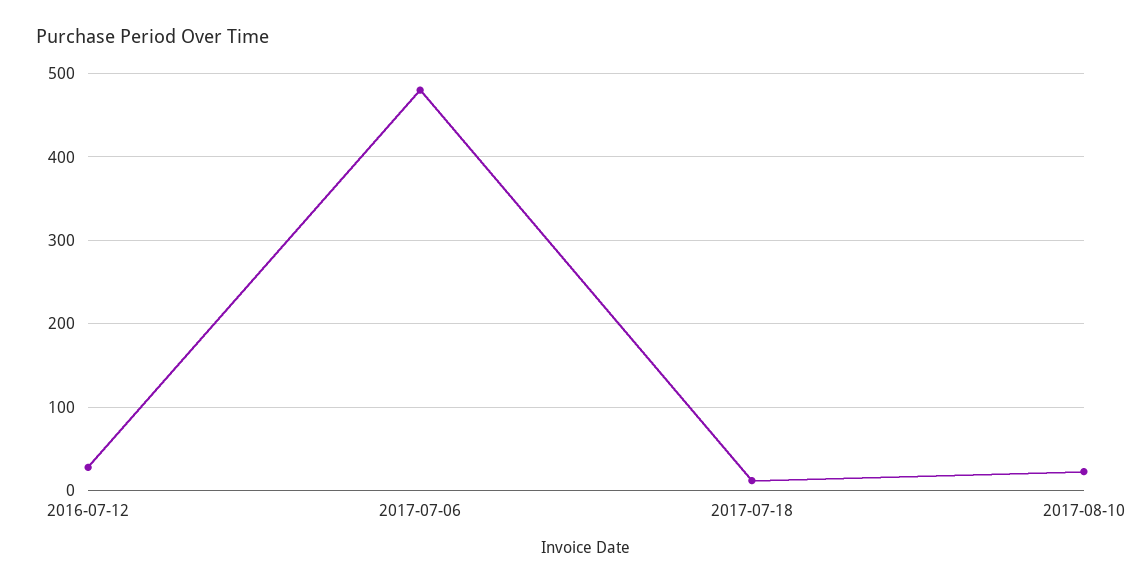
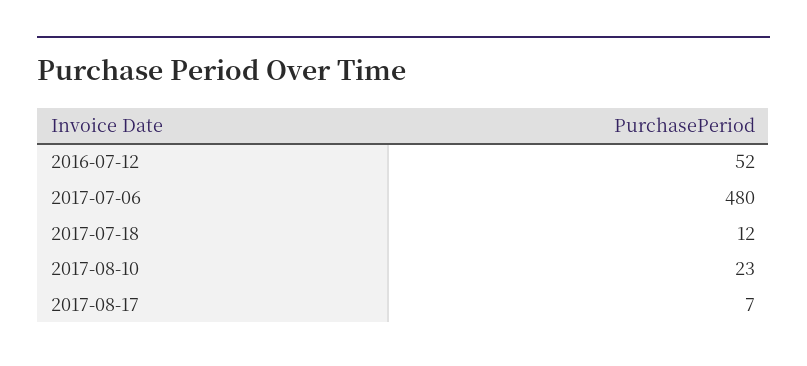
2016-07-12: 30 -> 52
2017-08-17: none -> 7

